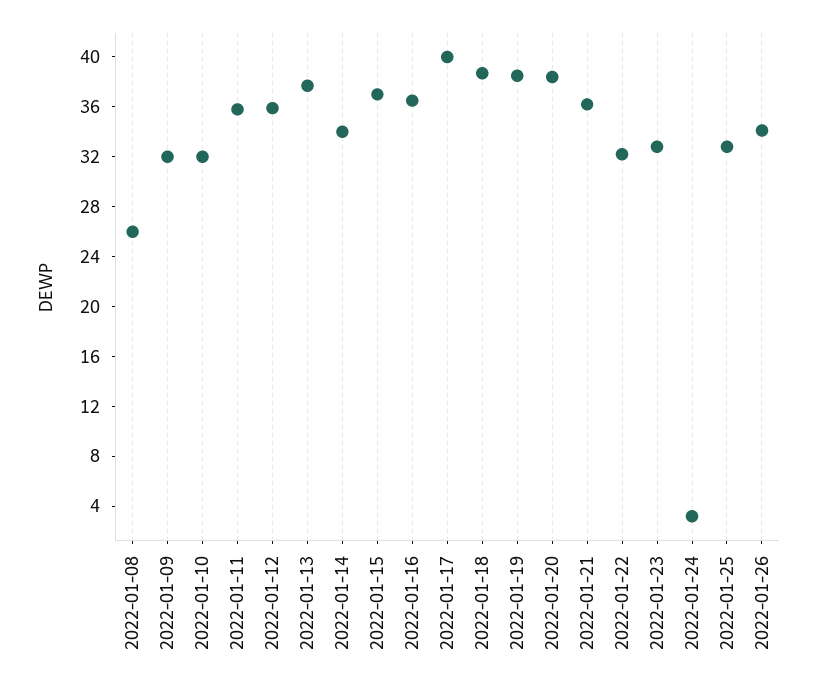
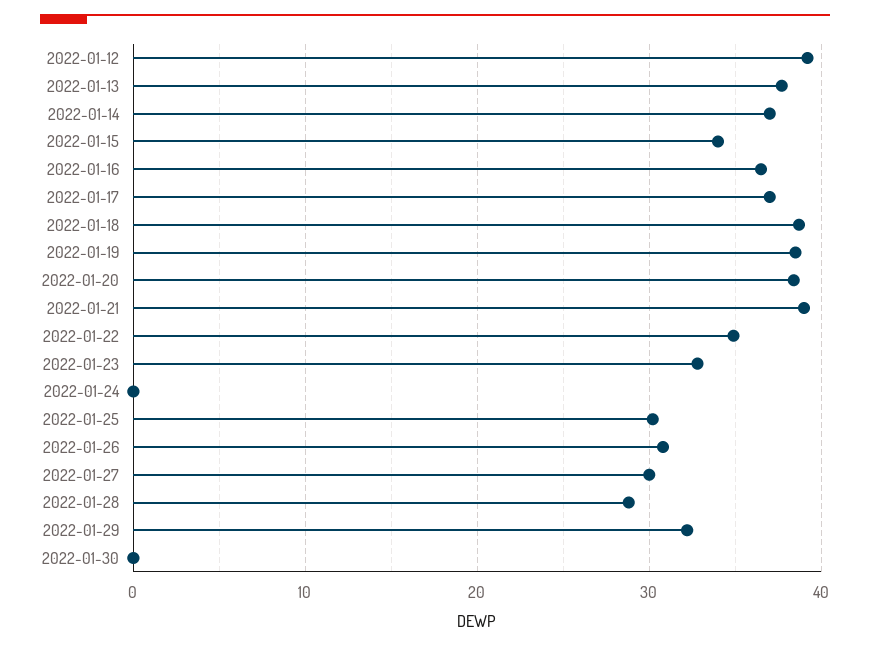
2022-01-08: 26 -> none
2022-01-09: 32 -> none
2022-01-10: 32 -> none
2022-01-11: 36 -> none
2022-01-12: 36 -> 39
2022-01-14: 34 -> 37
2022-01-15: 37 -> 34
2022-01-17: 40 -> 37
2022-01-21: 36 -> 39
2022-01-22: 32 -> 35
2022-01-24: 3 -> 0
2022-01-25: 33 -> 30
2022-01-26: 34 -> 31
2022-01-27: none -> 30
2022-01-28: none -> 29
2022-01-29: none -> 32
2022-01-30: none -> 0

